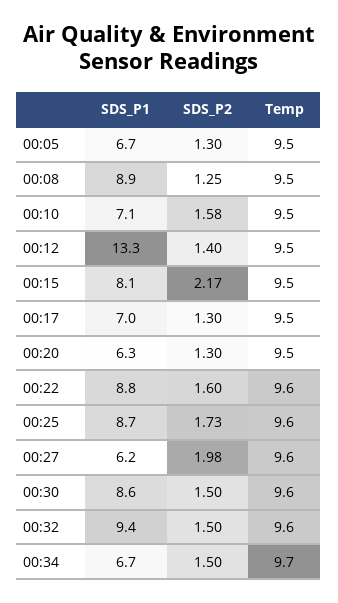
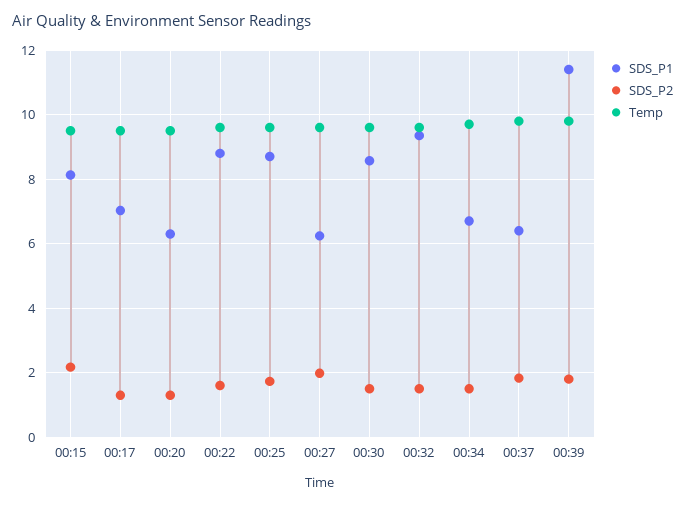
SDS_P1, 00:05: 6.7 -> none
SDS_P2, 00:05: 1.3 -> none
Temp, 00:05: 9.5 -> none
SDS_P1, 00:08: 8.9 -> none
SDS_P2, 00:08: 1.25 -> none
Temp, 00:08: 9.5 -> none
SDS_P1, 00:10: 7.1 -> none
SDS_P2, 00:10: 1.58 -> none
Temp, 00:10: 9.5 -> none
SDS_P1, 00:12: 13.3 -> none
SDS_P2, 00:12: 1.4 -> none
Temp, 00:12: 9.5 -> none
SDS_P1, 00:37: none -> 6.4
SDS_P2, 00:37: none -> 1.8
Temp, 00:37: none -> 9.8
SDS_P1, 00:39: none -> 11.4
SDS_P2, 00:39: none -> 1.8
Temp, 00:39: none -> 9.8

